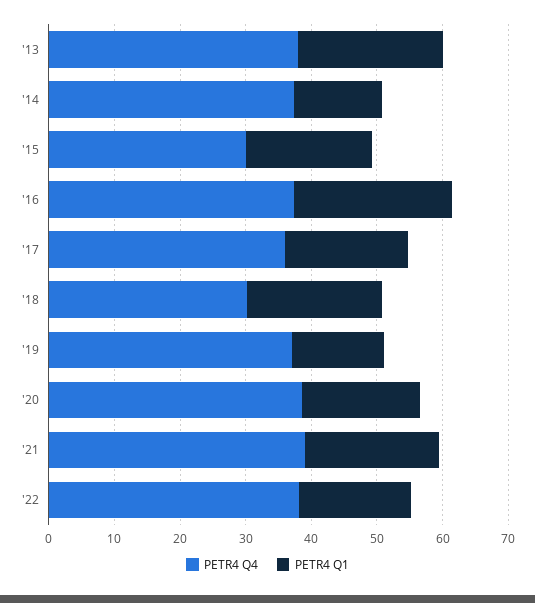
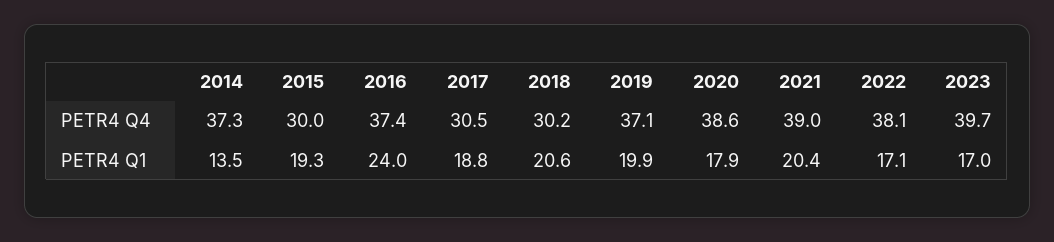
PETR4 Q4, '13: 38 -> none
PETR4 Q1, '13: 22 -> none
PETR4 Q4, '17: 36 -> 30.5
PETR4 Q1, '19: 14 -> 19.9
PETR4 Q4, 2023: none -> 39.7
PETR4 Q1, 2023: none -> 17

